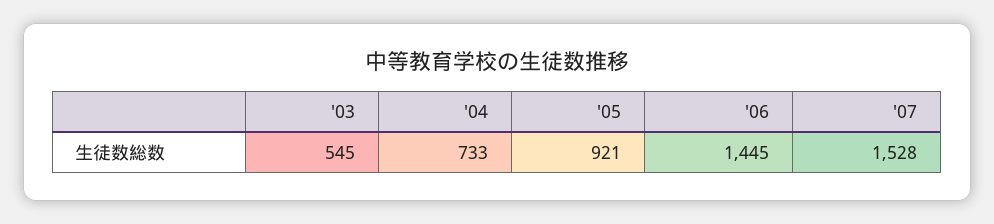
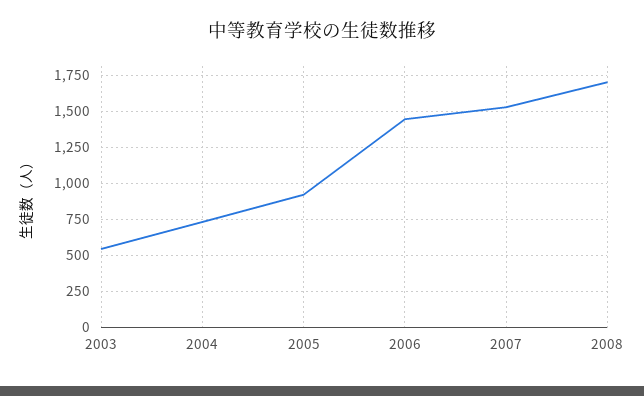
2008: none -> 1700

